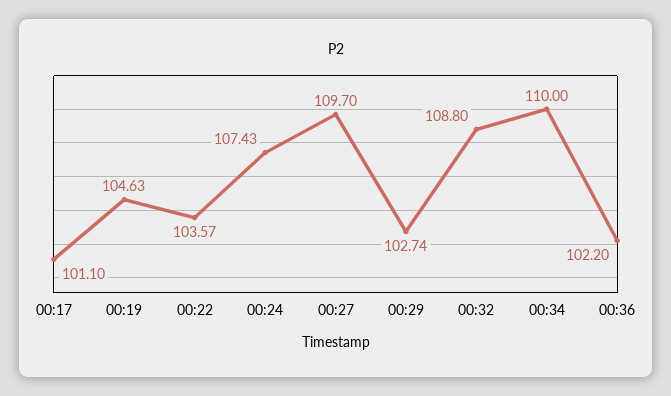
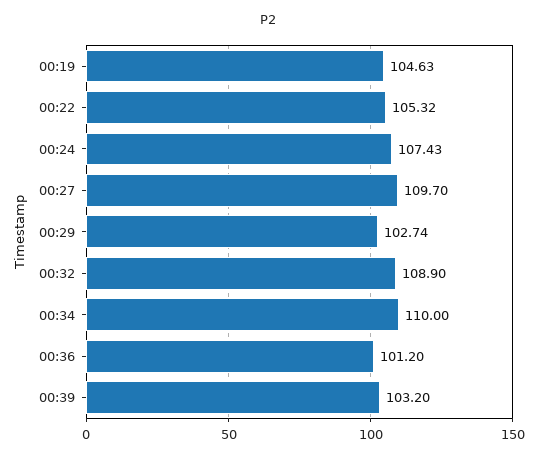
00:17: 101.1 -> none
00:22: 103.57 -> 105.32
00:32: 108.8 -> 108.9
00:36: 102.2 -> 101.2
00:39: none -> 103.2

